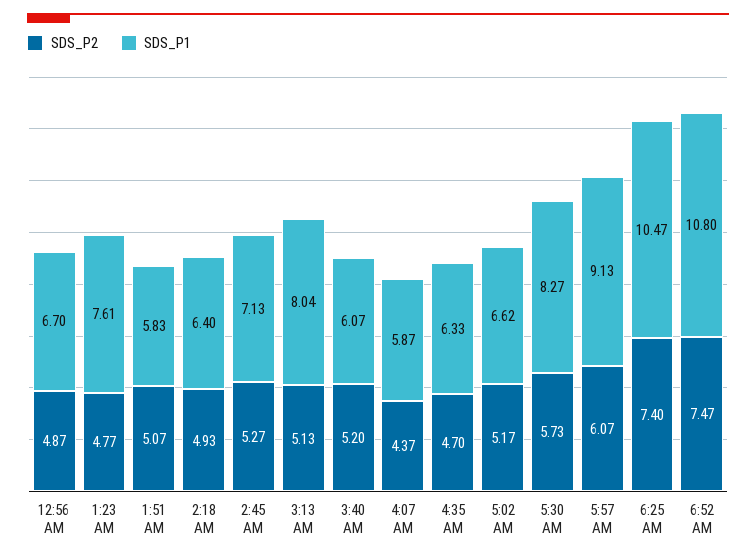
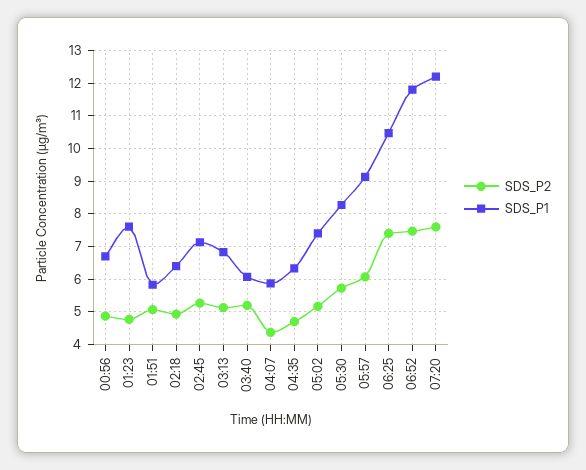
SDS_P1, 3:13 AM: 8.04 -> 6.8
SDS_P1, 5:02 AM: 6.62 -> 7.4
SDS_P1, 6:52 AM: 10.8 -> 11.8
SDS_P2, 07:20: none -> 7.6
SDS_P1, 07:20: none -> 12.2

